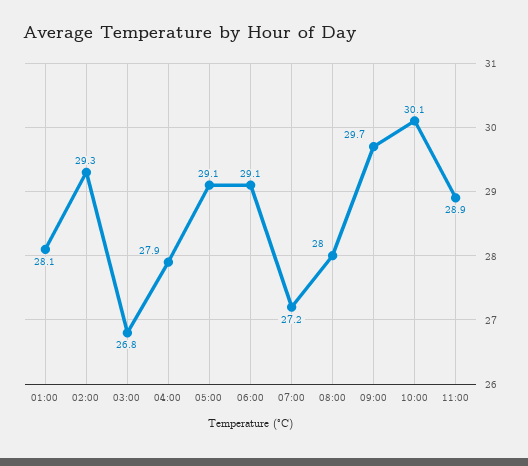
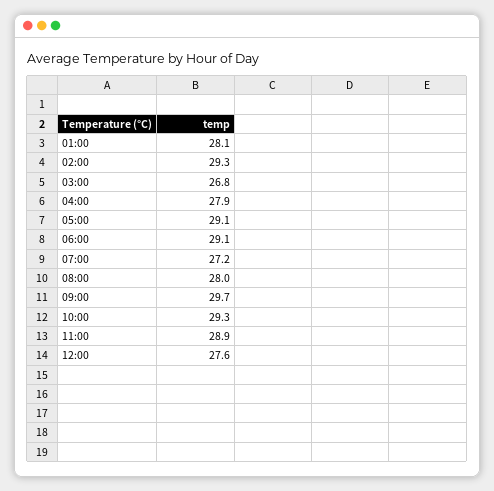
10:00: 30.1 -> 29.3
12:00: none -> 27.6

